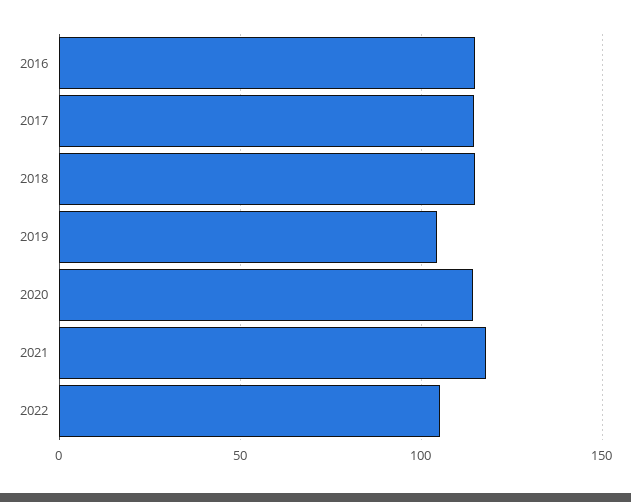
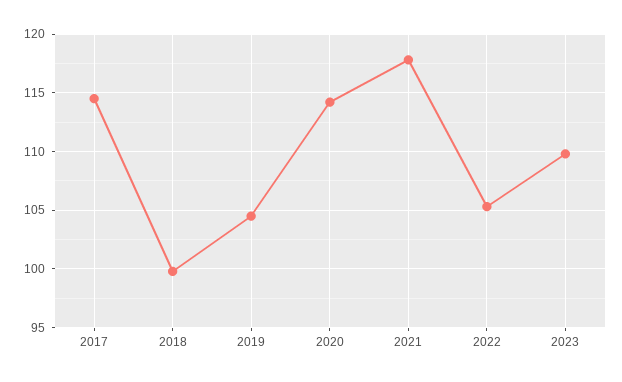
2016: 115 -> none
2018: 115 -> 100
2023: none -> 110

